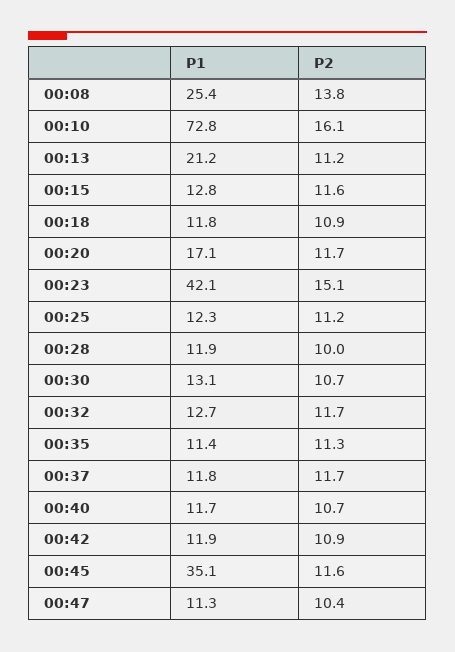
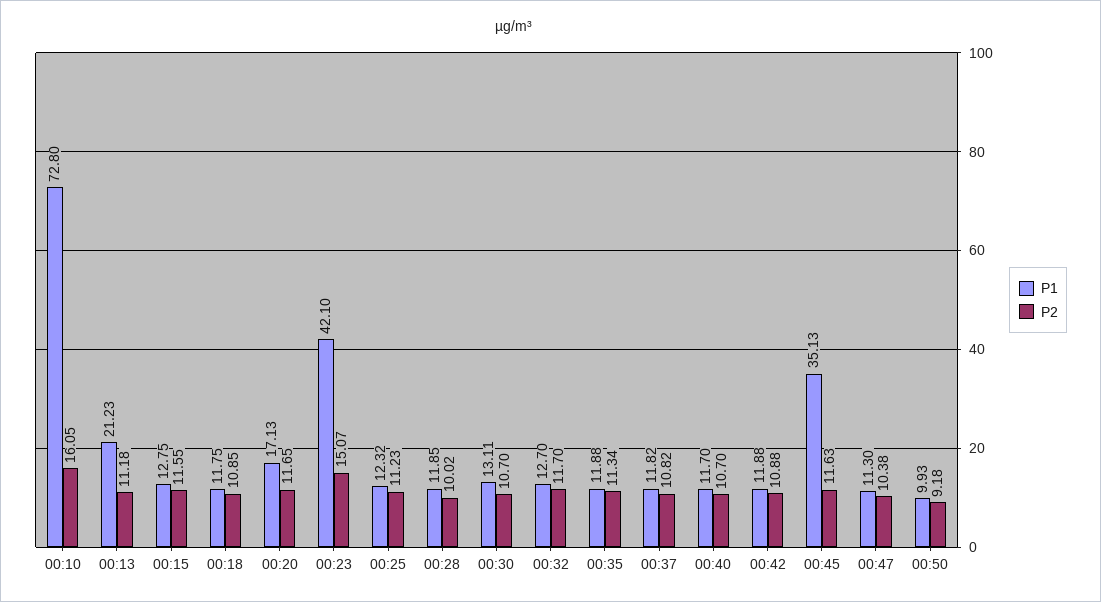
P1, 00:08: 25.4 -> none
P2, 00:08: 13.8 -> none
P1, 00:35: 11.4 -> 11.88
P2, 00:37: 11.7 -> 10.82
P1, 00:50: none -> 9.93
P2, 00:50: none -> 9.18

